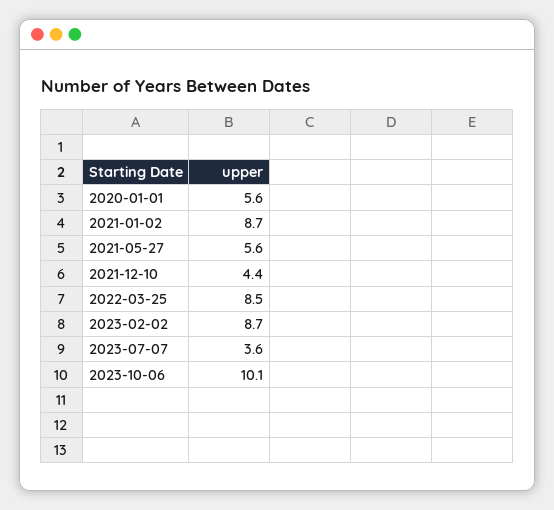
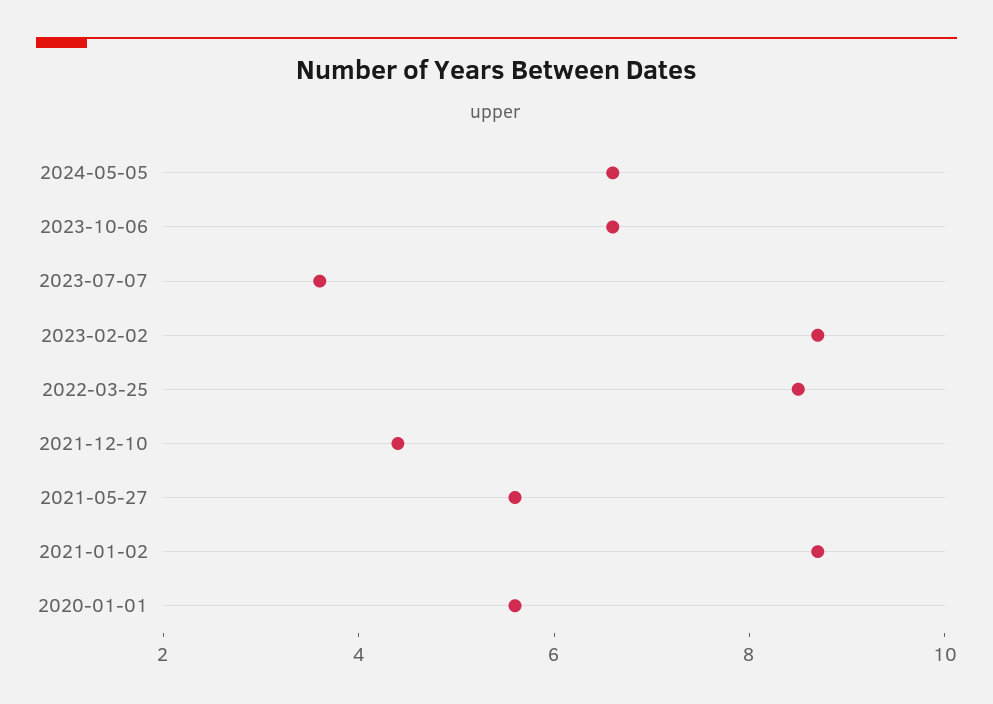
2023-10-06: 10.1 -> 6.5
2024-05-05: none -> 6.5

